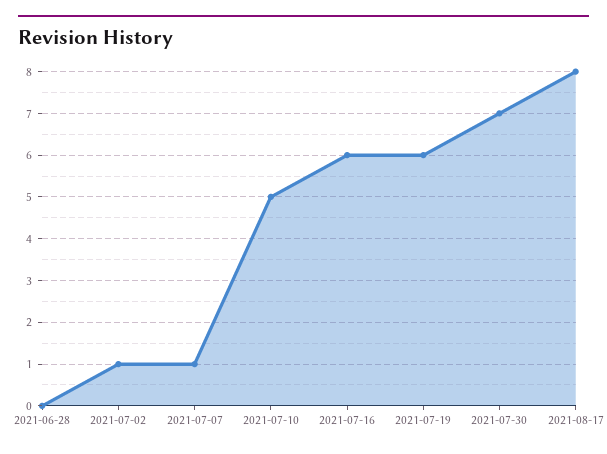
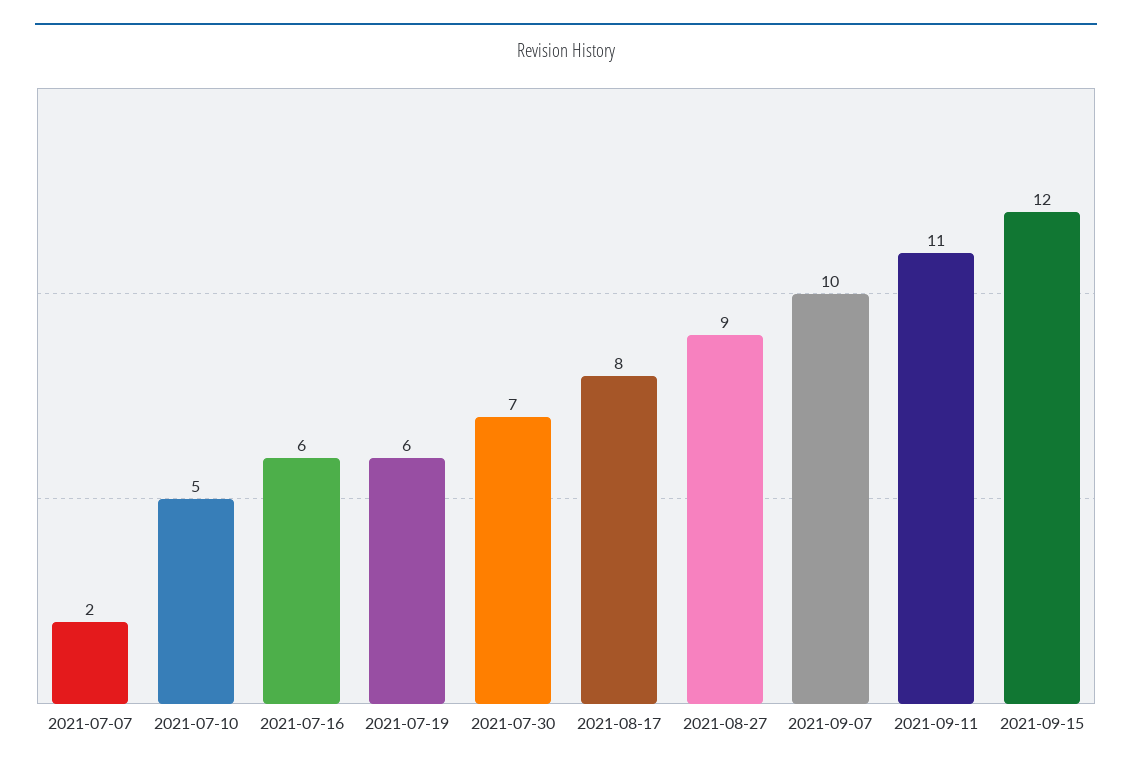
2021-06-28: 0 -> none
2021-07-02: 1 -> none
2021-07-07: 1 -> 2
2021-08-27: none -> 9
2021-09-07: none -> 10
2021-09-11: none -> 11
2021-09-15: none -> 12

